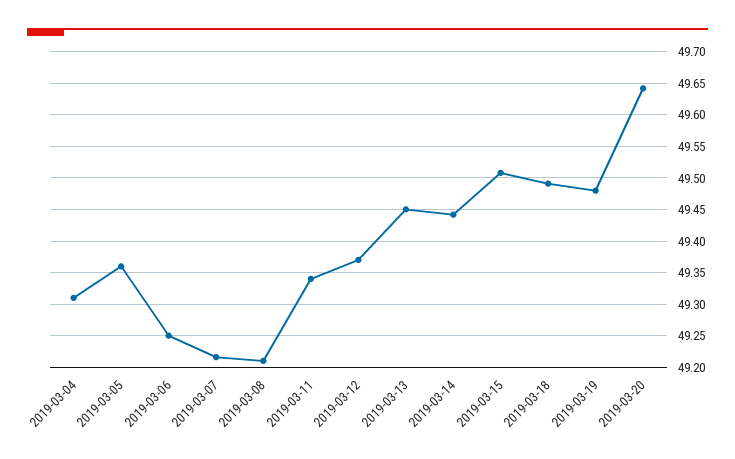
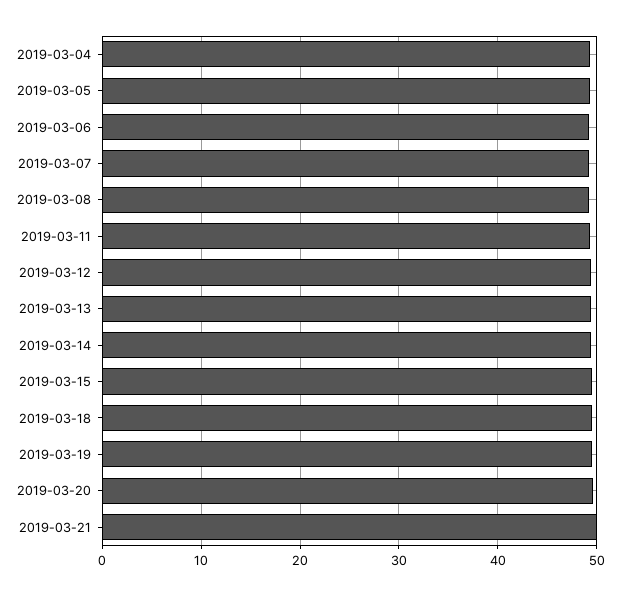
2019-03-21: none -> 50

